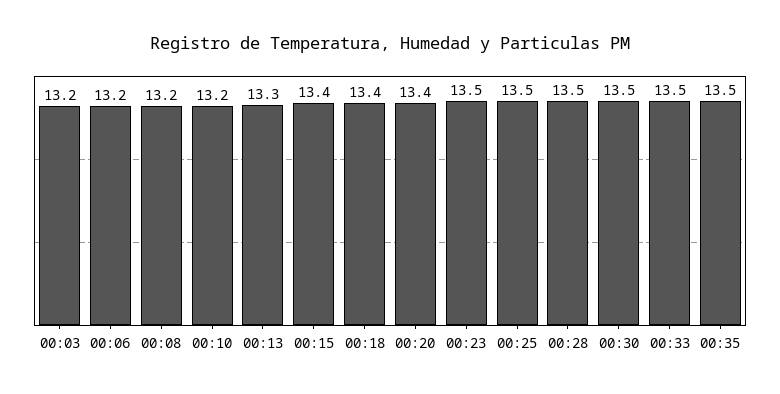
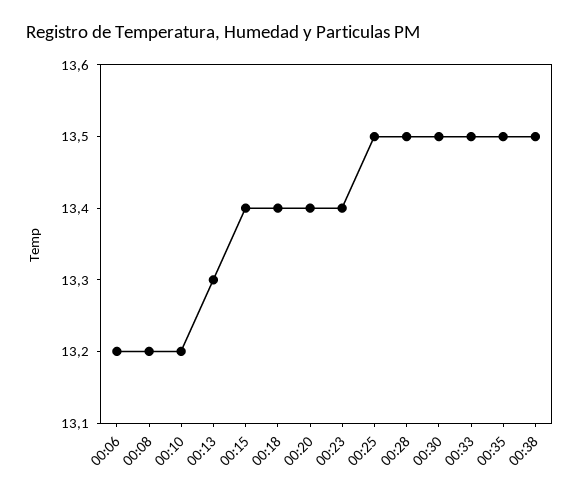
00:03: 13.2 -> none
00:23: 13.5 -> 13.4
00:38: none -> 13.5

